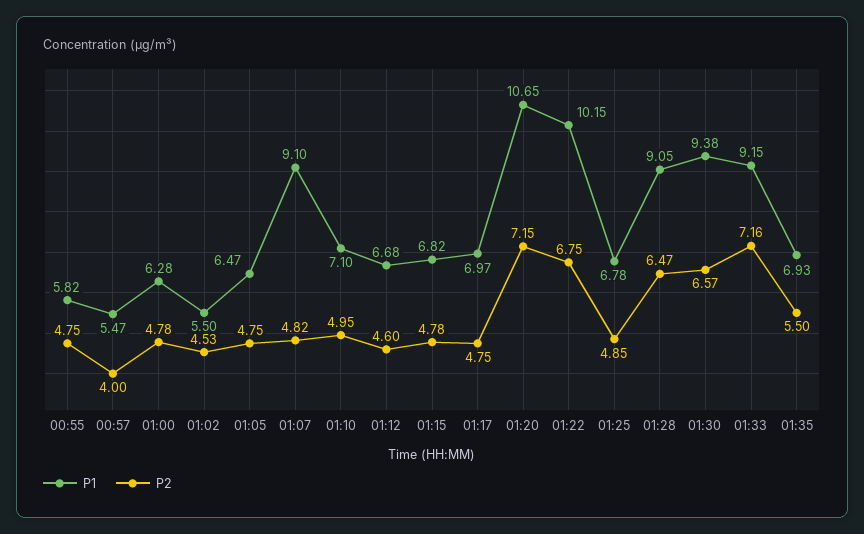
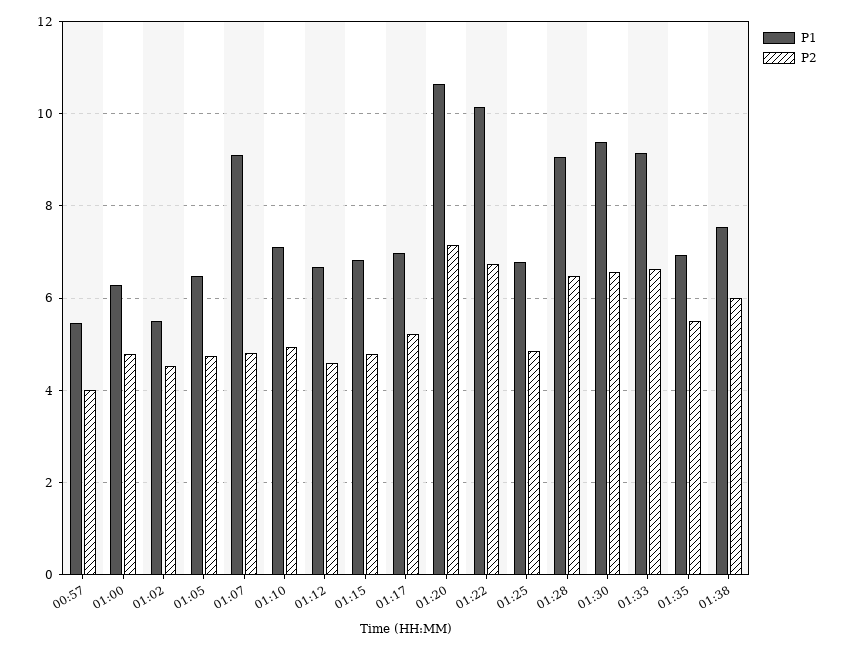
P1, 00:55: 5.82 -> none
P2, 00:55: 4.75 -> none
P2, 01:17: 4.75 -> 5.2
P2, 01:33: 7.16 -> 6.6
P1, 01:38: none -> 7.6
P2, 01:38: none -> 6

